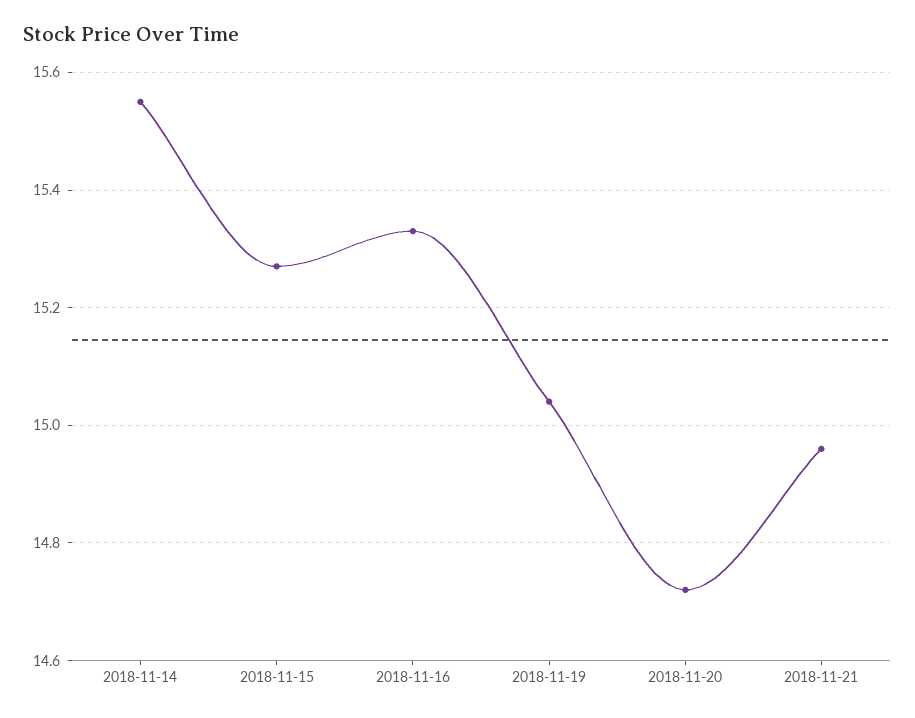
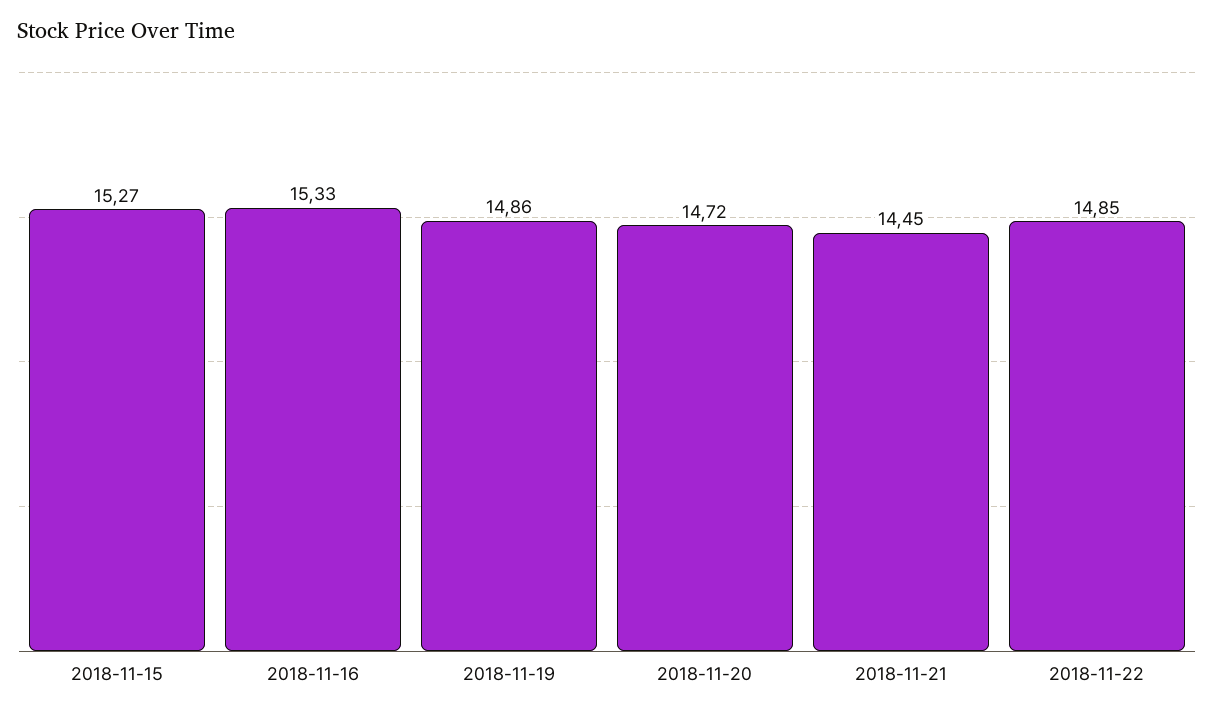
2018-11-14: 15.55 -> none
2018-11-19: 15.05 -> 14.86
2018-11-21: 14.95 -> 14.45
2018-11-22: none -> 14.85

